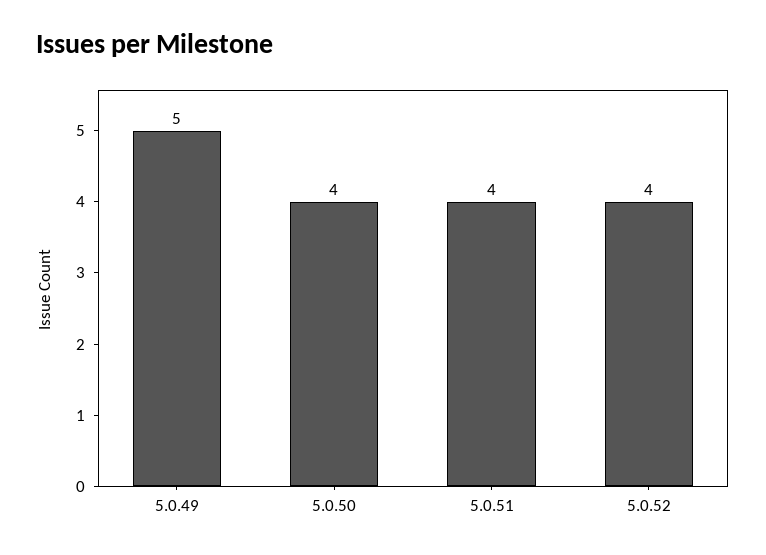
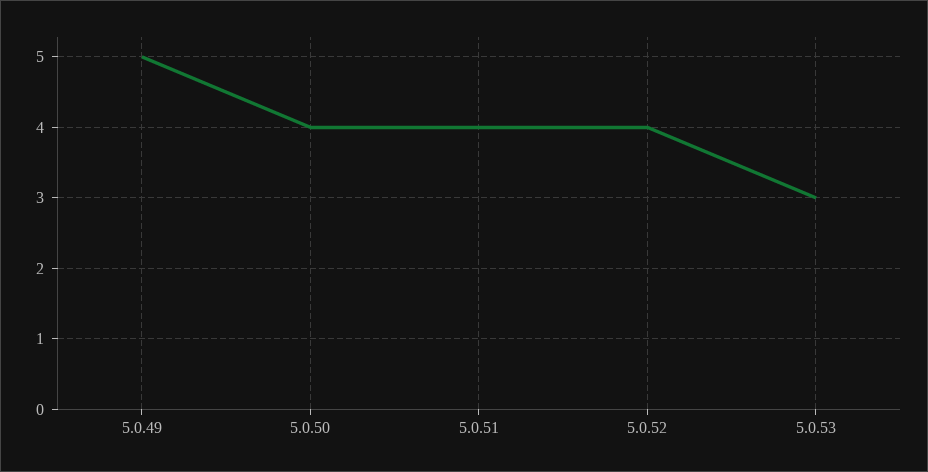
5.0.53: none -> 3

